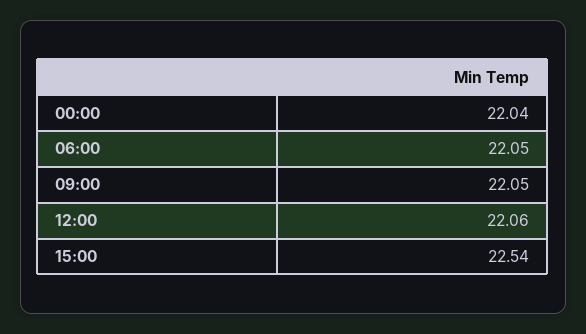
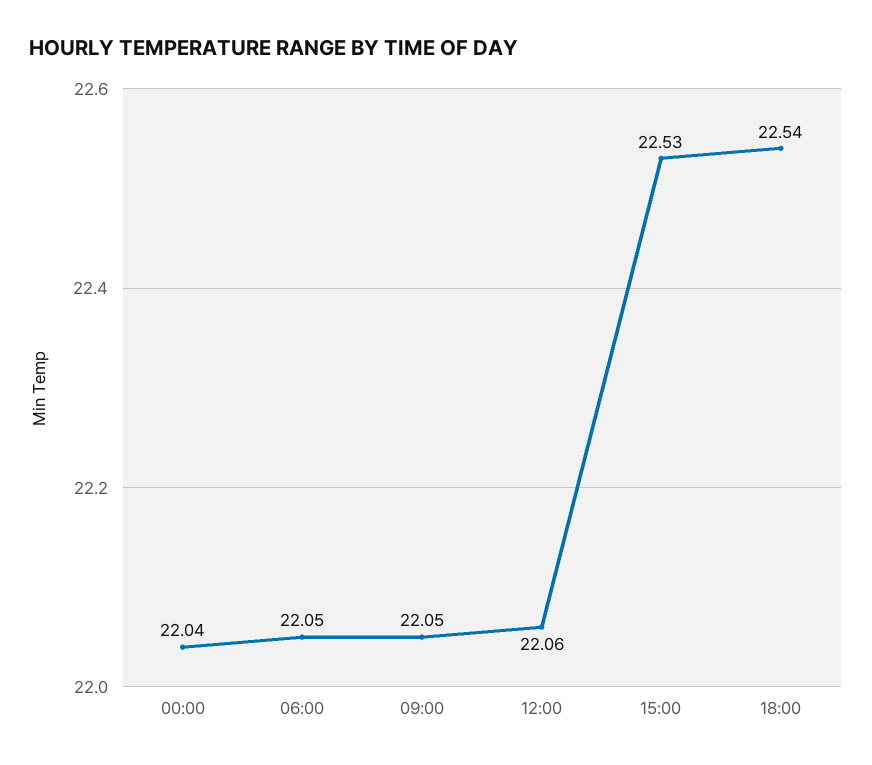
15:00: 22.54 -> 22.53
18:00: none -> 22.54

